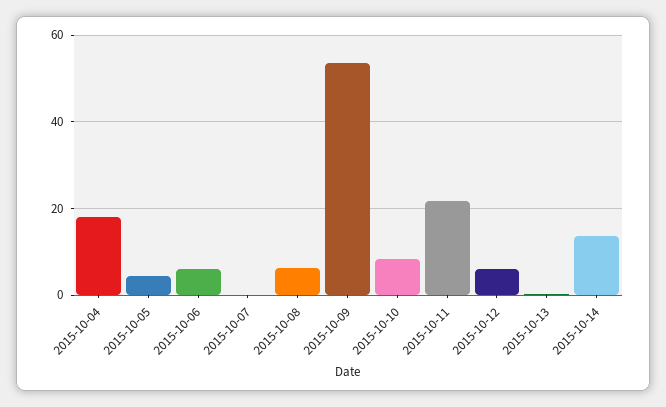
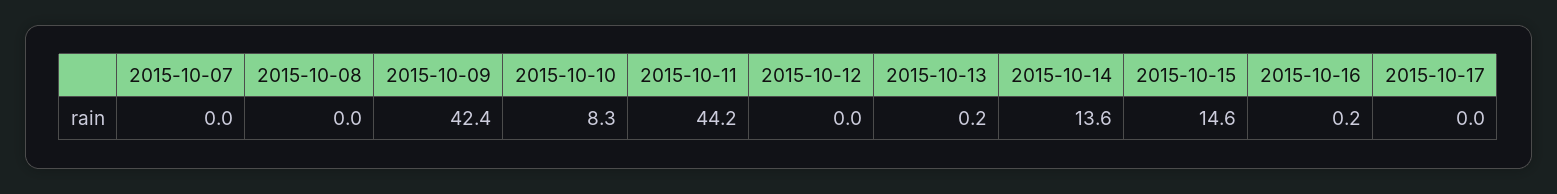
2015-10-04: 18 -> none
2015-10-05: 4 -> none
2015-10-06: 6 -> none
2015-10-08: 6 -> 0
2015-10-09: 54 -> 42.4
2015-10-11: 22 -> 44.2
2015-10-12: 6 -> 0
2015-10-15: none -> 14.6
2015-10-16: none -> 0.2
2015-10-17: none -> 0

